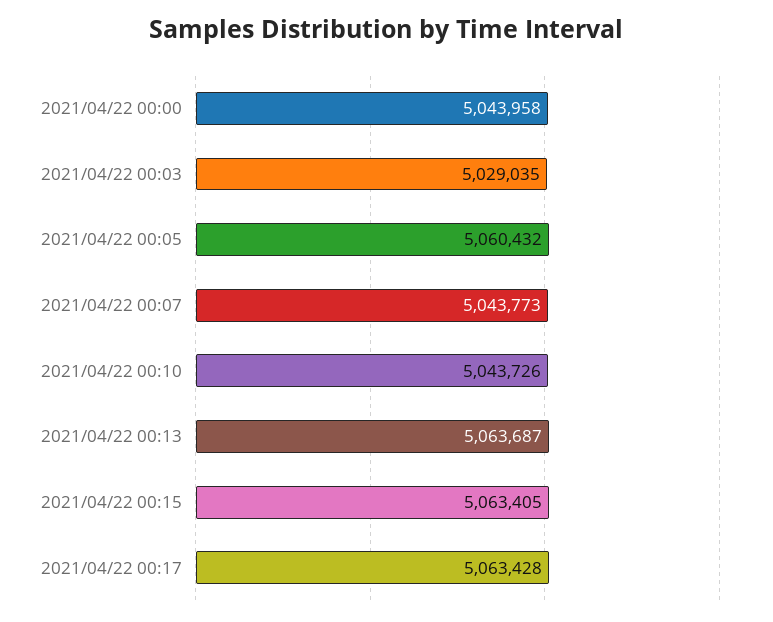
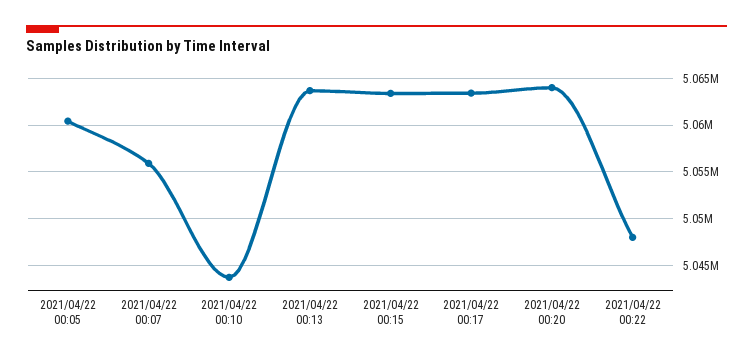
2021/04/22 00:00: 5043958 -> none
2021/04/22 00:03: 5029035 -> none
2021/04/22 00:07: 5043773 -> 5056000
2021/04/22 00:20: none -> 5064000
2021/04/22 00:22: none -> 5048000

